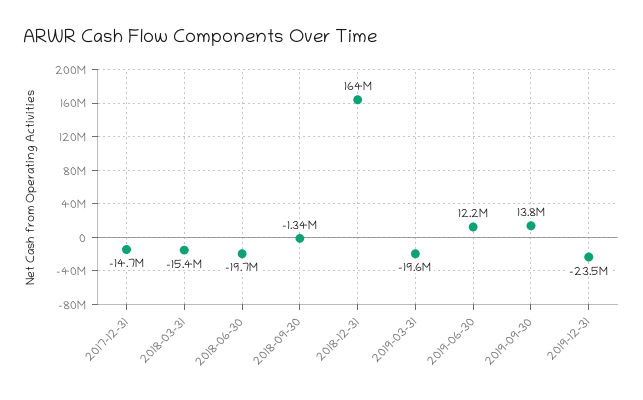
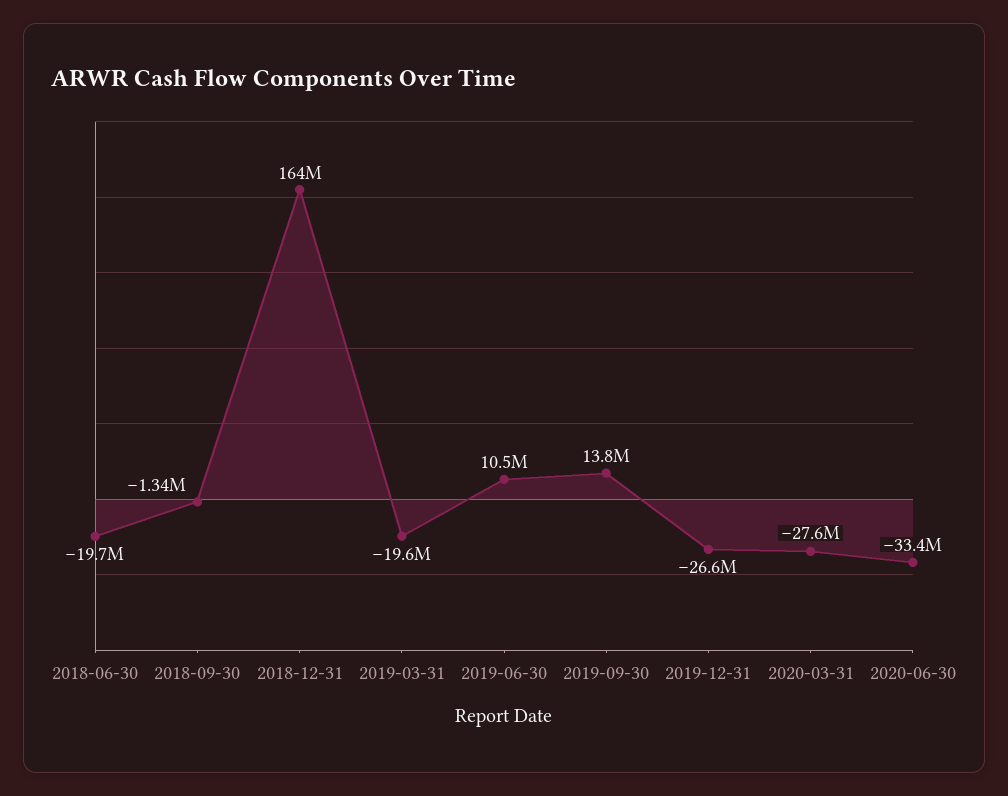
2017-12-31: -14700000 -> none
2018-03-31: -15400000 -> none
2019-06-30: 12200000 -> 10500000
2019-12-31: -23500000 -> -26600000
2020-03-31: none -> -27600000
2020-06-30: none -> -33400000

